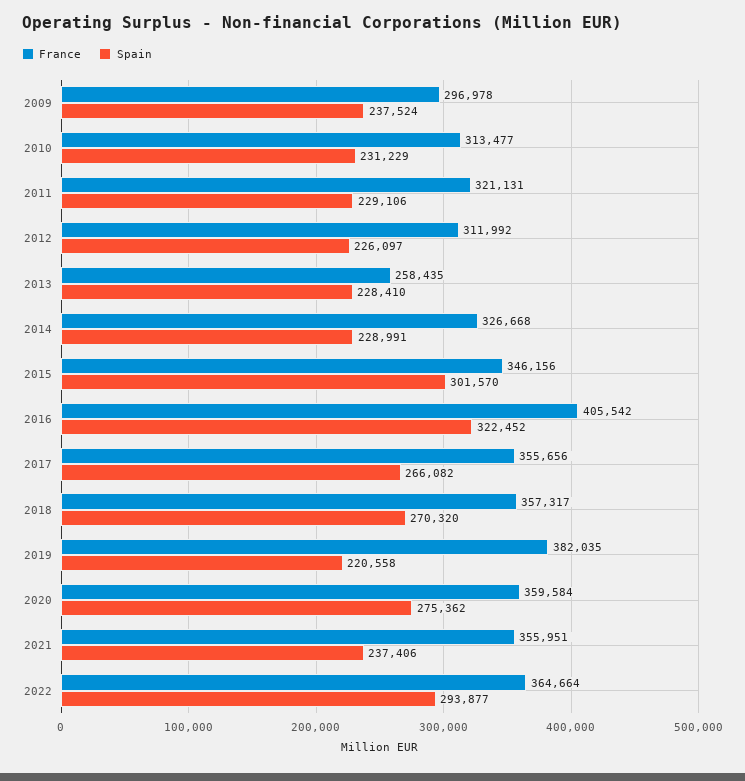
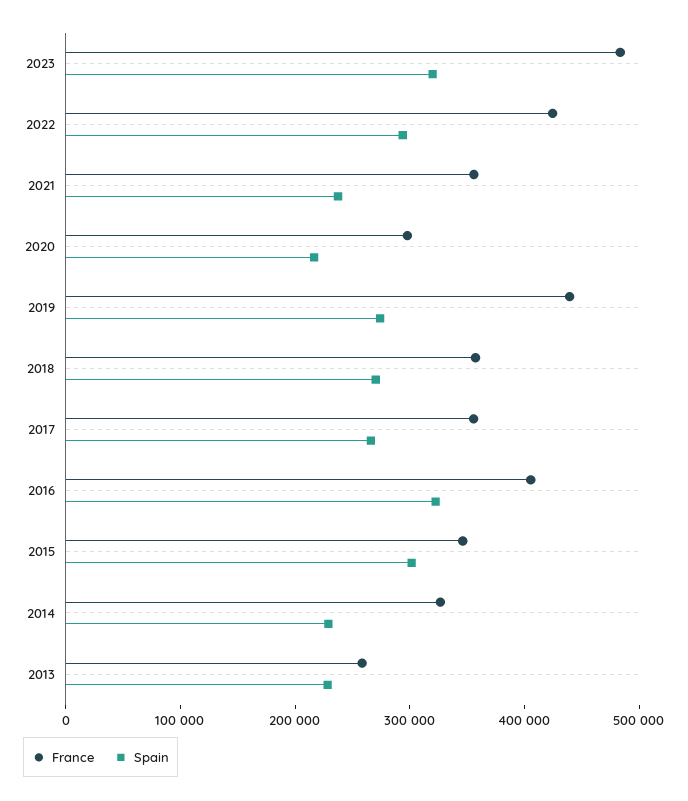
France, 2009: 296978 -> none
Spain, 2009: 237524 -> none
France, 2010: 313477 -> none
Spain, 2010: 231229 -> none
France, 2011: 321131 -> none
Spain, 2011: 229106 -> none
France, 2012: 311992 -> none
Spain, 2012: 226097 -> none
France, 2019: 382035 -> 440000
Spain, 2019: 220558 -> 280000
France, 2020: 359584 -> 300000
Spain, 2020: 275362 -> 220000
France, 2022: 364664 -> 420000
France, 2023: none -> 480000
Spain, 2023: none -> 320000

